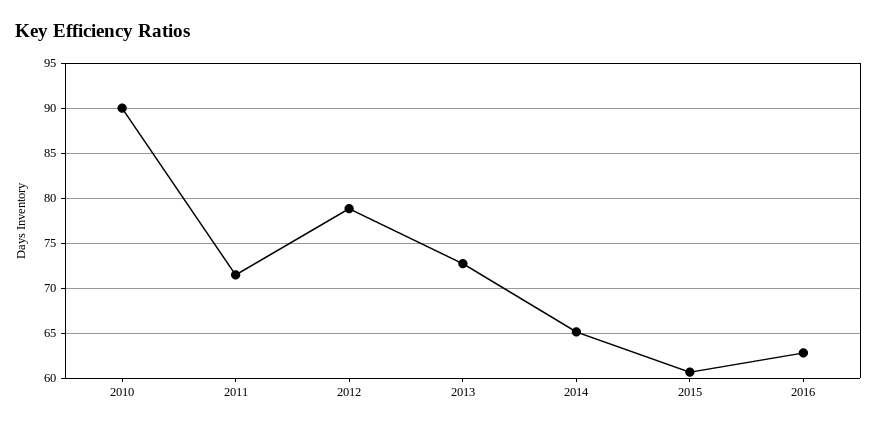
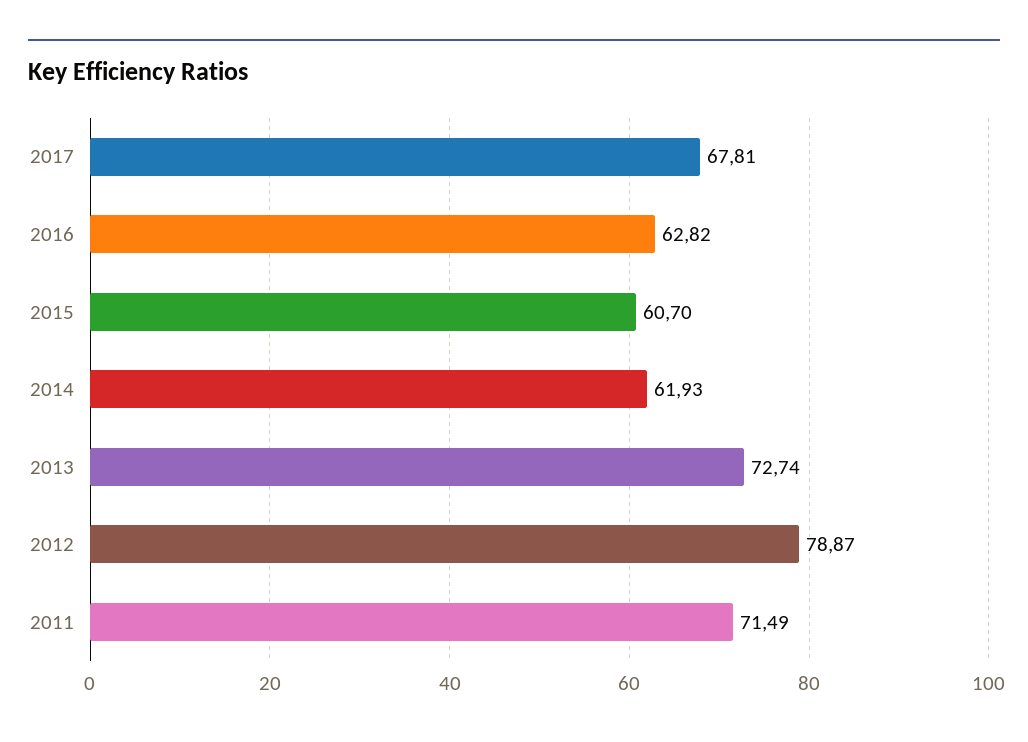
2010: 90 -> none
2014: 65 -> 61.93
2017: none -> 67.81

